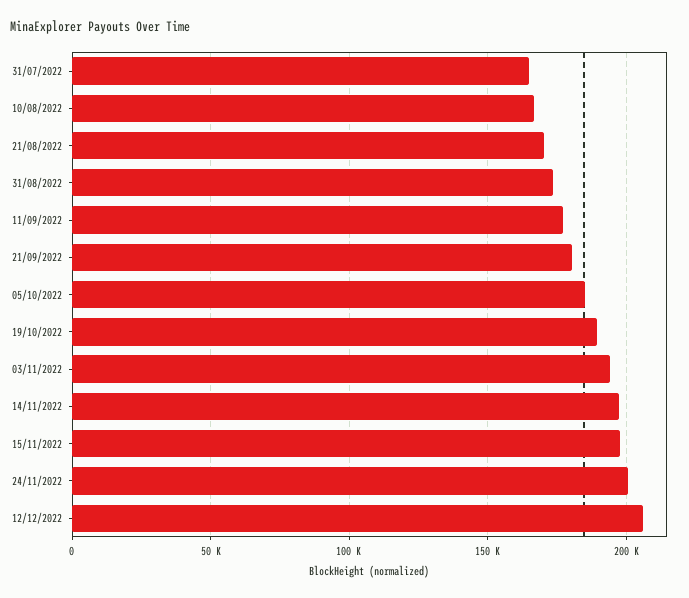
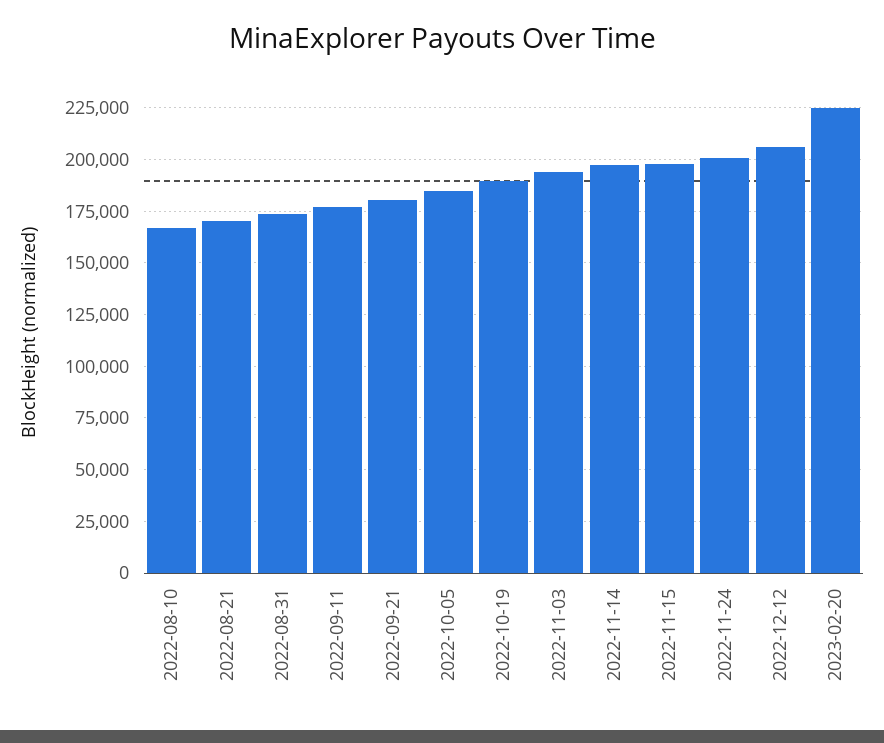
31/07/2022: 165000 -> none
2023-02-20: none -> 225000

